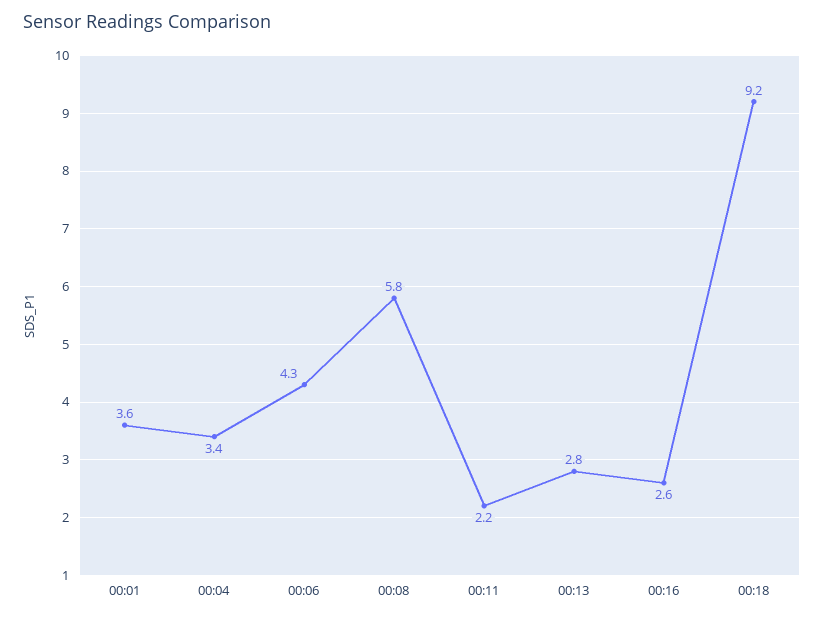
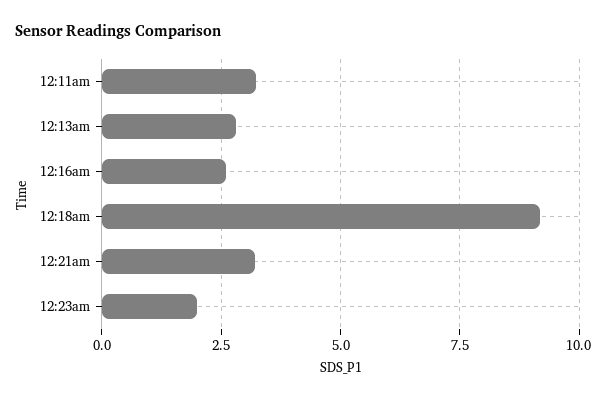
00:01: 3.6 -> none
00:04: 3.4 -> none
00:06: 4.3 -> none
00:08: 5.8 -> none
00:11: 2.2 -> 3.25
12:21am: none -> 3.25
12:23am: none -> 2

